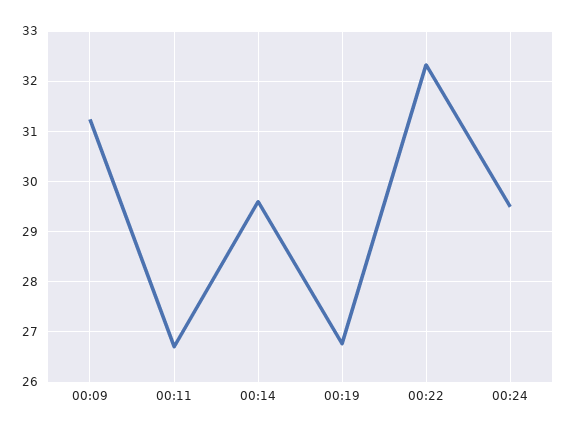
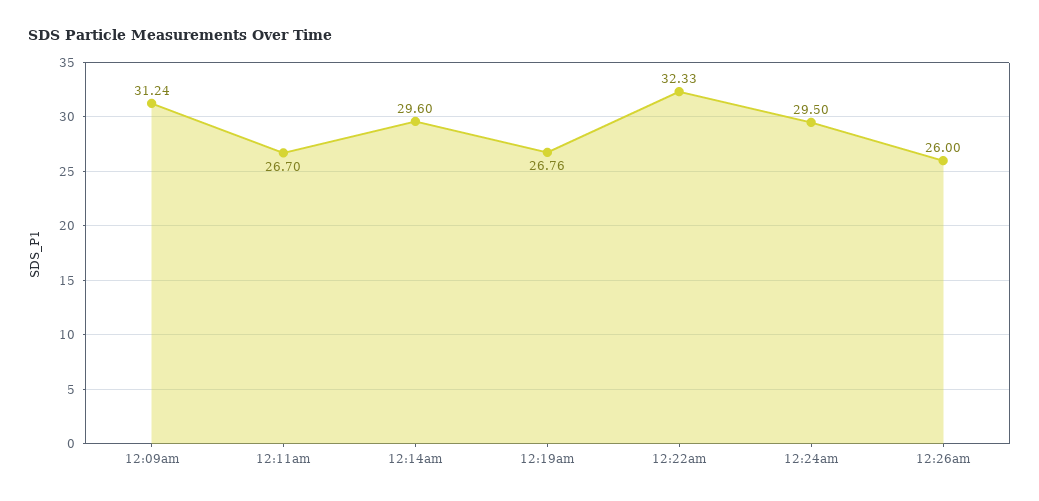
12:26am: none -> 26

